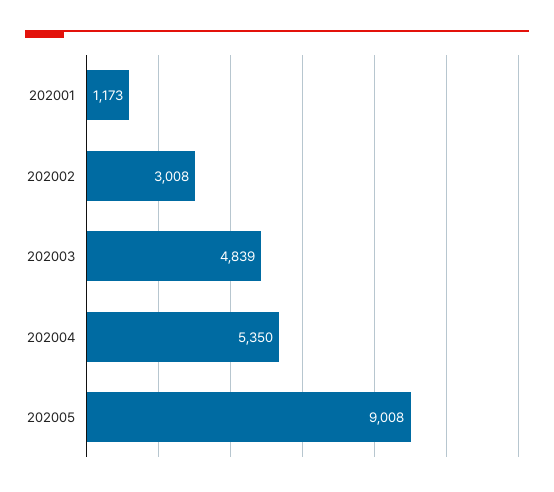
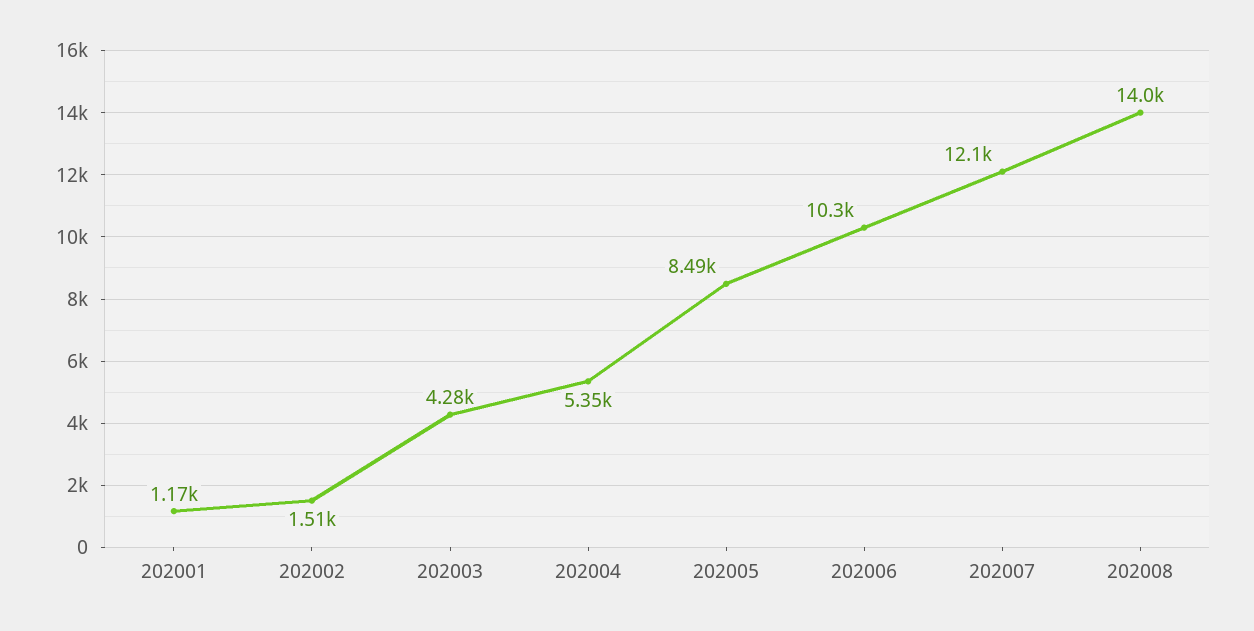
202002: 3008 -> 1510
202003: 4839 -> 4280
202005: 9008 -> 8490
202006: none -> 10300
202007: none -> 12100
202008: none -> 14000

